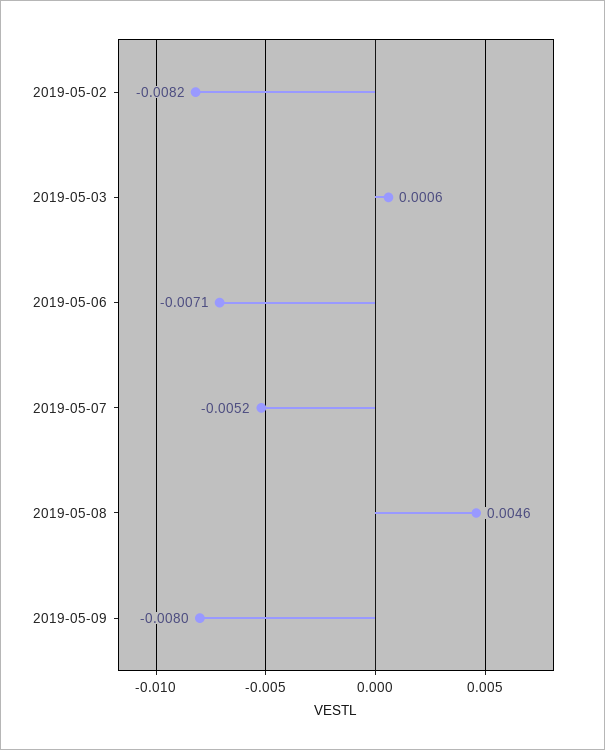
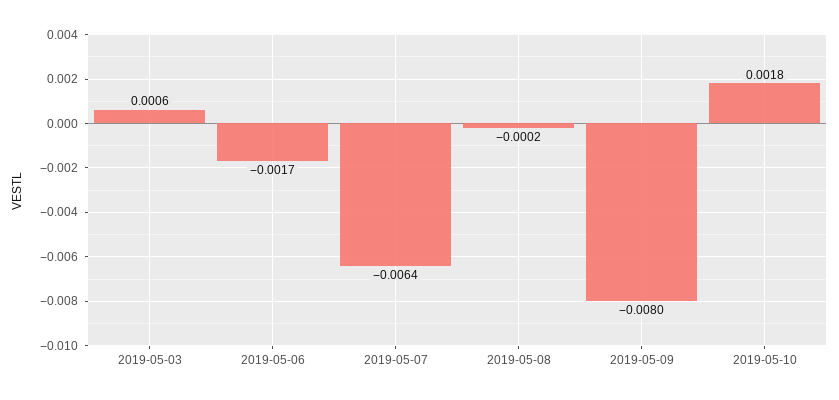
2019-05-02: -0.0082 -> none
2019-05-06: -0.0071 -> -0.0017
2019-05-07: -0.0052 -> -0.0064
2019-05-08: 0.0046 -> -0.0002
2019-05-10: none -> 0.0018

